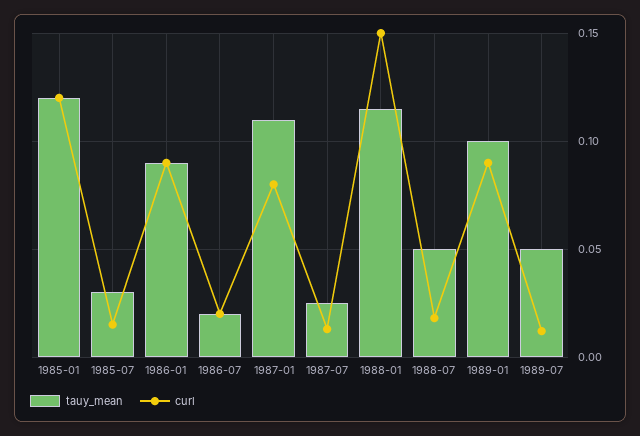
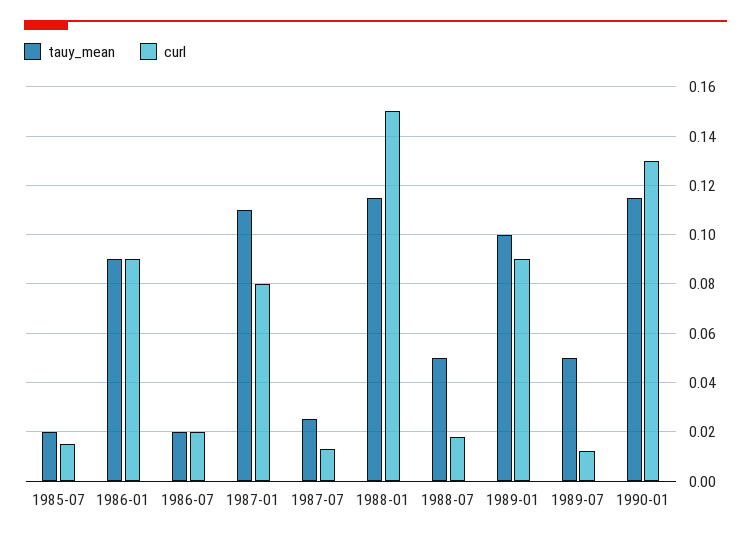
tauy_mean, 1985-01: 0.12 -> none
curl, 1985-01: 0.12 -> none
tauy_mean, 1985-07: 0.03 -> 0.02
tauy_mean, 1990-01: none -> 0.115
curl, 1990-01: none -> 0.13

